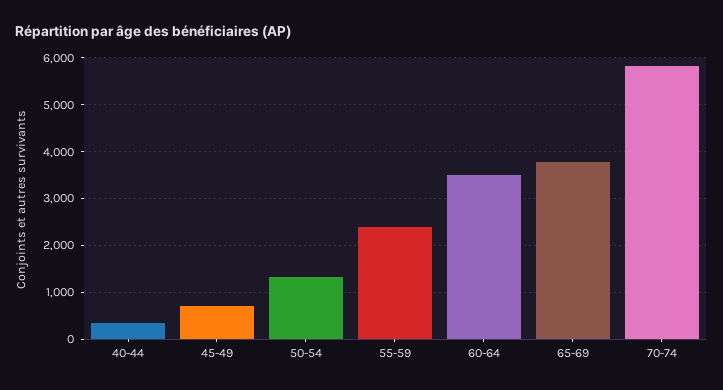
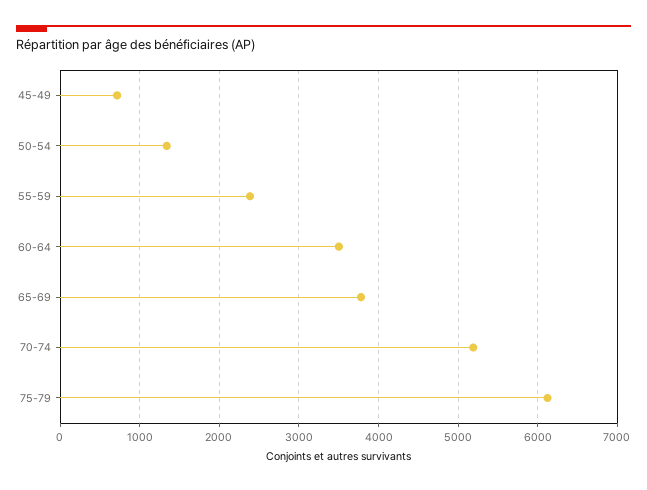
40-44: 400 -> none
70-74: 5800 -> 5200
75-79: none -> 6100

